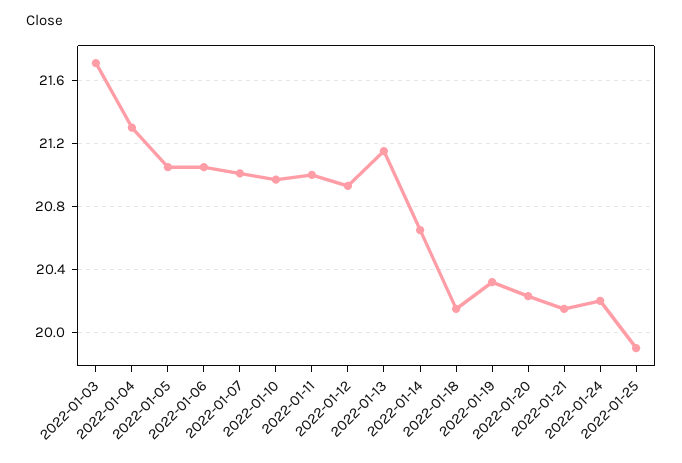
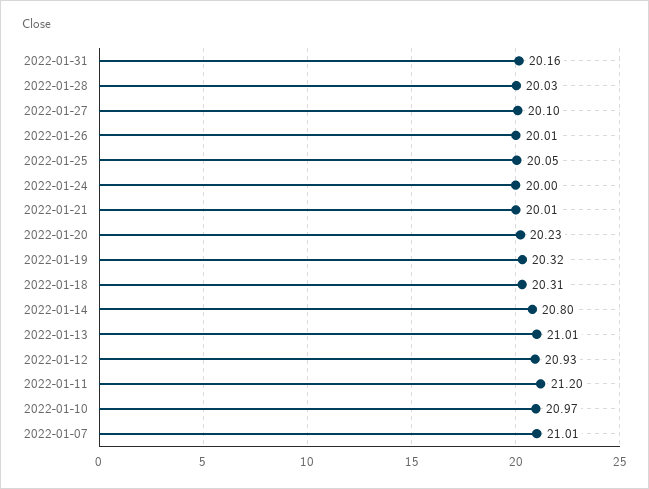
2022-01-03: 21.7 -> none
2022-01-04: 21.3 -> none
2022-01-05: 21.05 -> none
2022-01-06: 21.05 -> none
2022-01-11: 21 -> 21.2
2022-01-13: 21.15 -> 21.01
2022-01-14: 20.65 -> 20.8
2022-01-18: 20.15 -> 20.31
2022-01-21: 20.15 -> 20.01
2022-01-24: 20.2 -> 20
2022-01-25: 19.9 -> 20.05
2022-01-31: none -> 20.16
2022-01-28: none -> 20.03
2022-01-27: none -> 20.1
2022-01-26: none -> 20.01

